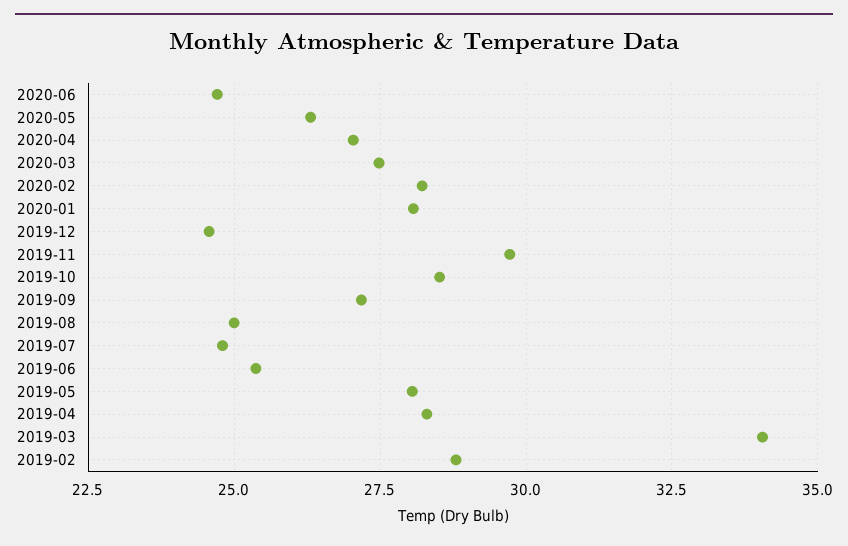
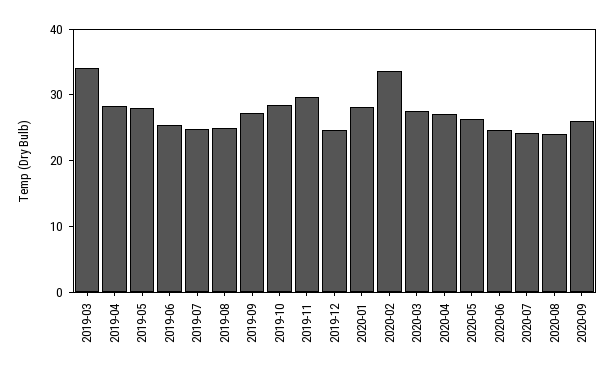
2020-02: 28.25 -> 34
2019-02: 28.75 -> none
2020-07: none -> 24
2020-08: none -> 24
2020-09: none -> 26

